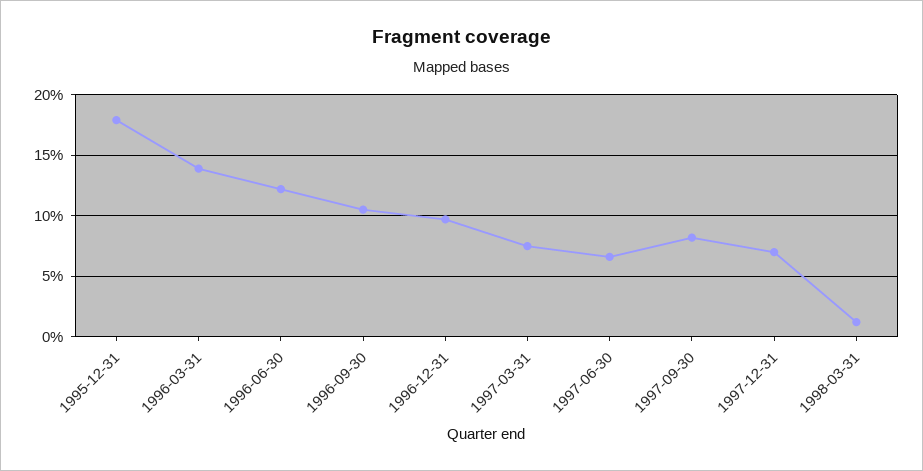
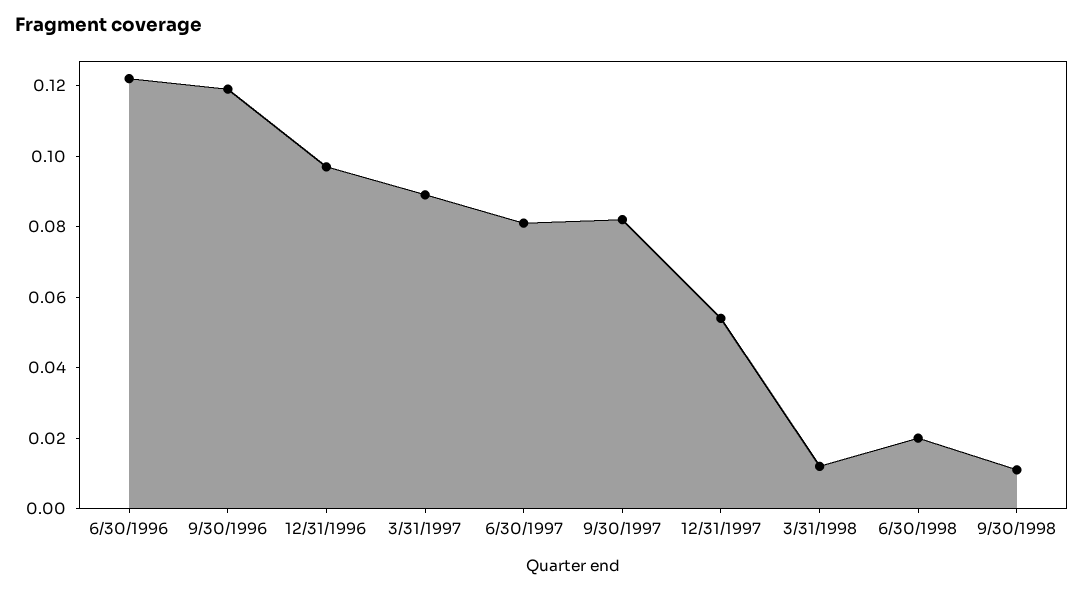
1995-12-31: 0.18 -> none
1996-03-31: 0.14 -> none
1996-09-30: 0.105 -> 0.12
1997-03-31: 0.075 -> 0.09
1997-06-30: 0.065 -> 0.08
1997-12-31: 0.07 -> 0.055
6/30/1998: none -> 0.02
9/30/1998: none -> 0.01

